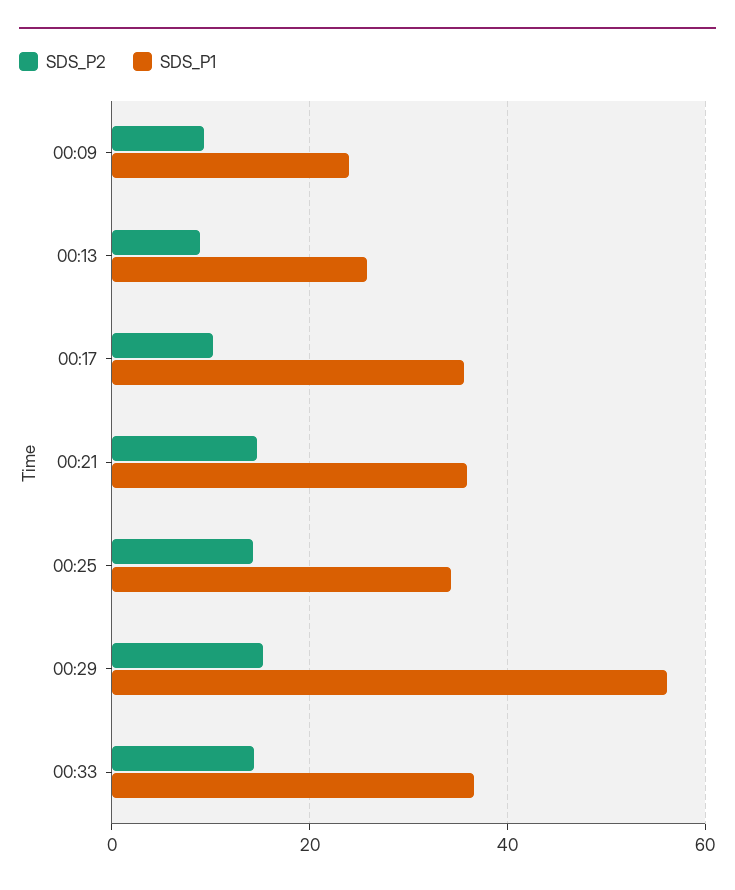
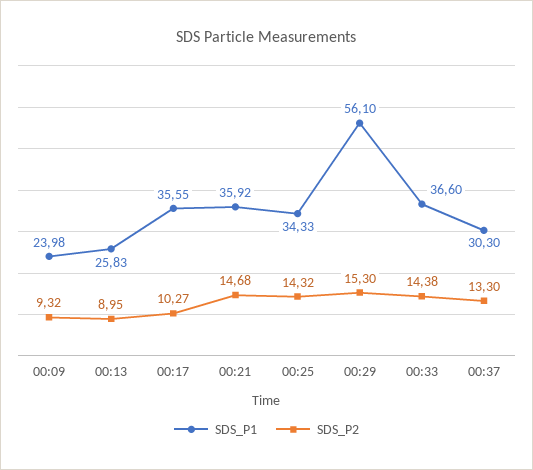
SDS_P1, 00:37: none -> 30.3
SDS_P2, 00:37: none -> 13.3

